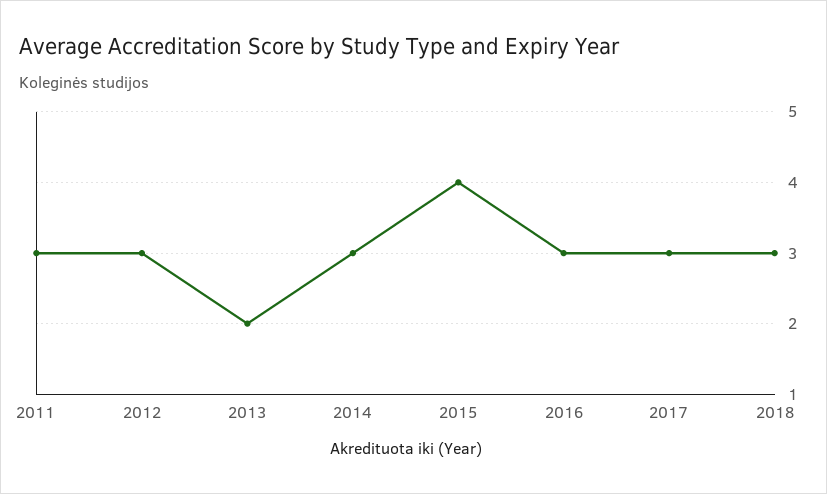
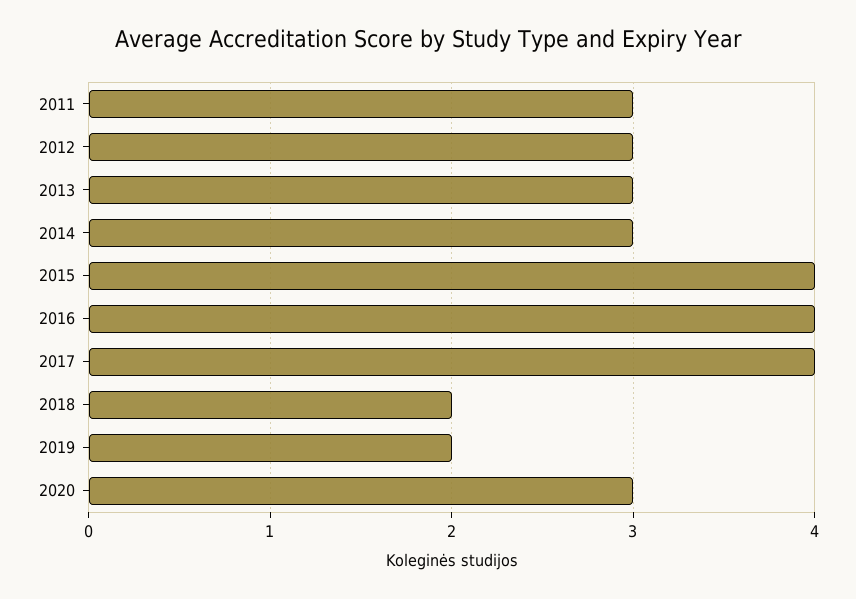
2013: 2 -> 3
2016: 3 -> 4
2017: 3 -> 4
2018: 3 -> 2
2019: none -> 2
2020: none -> 3

